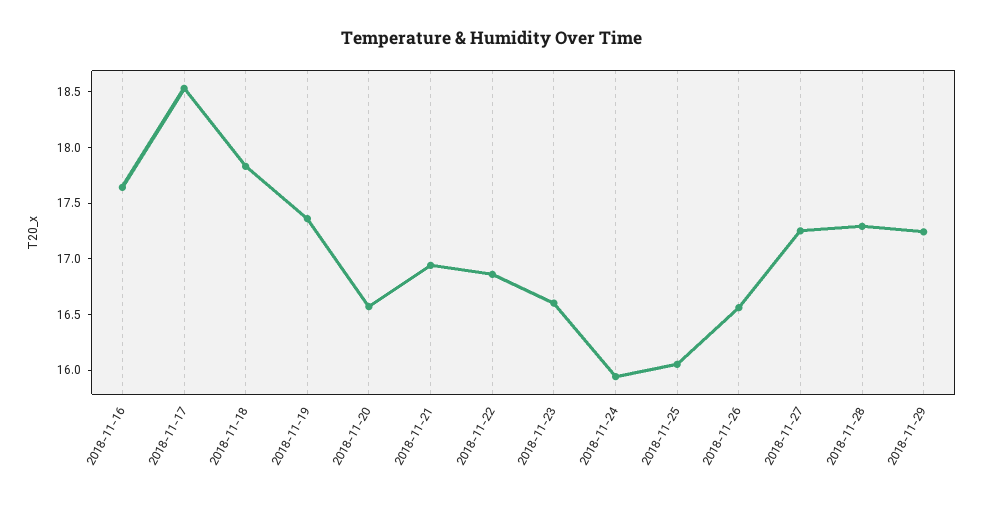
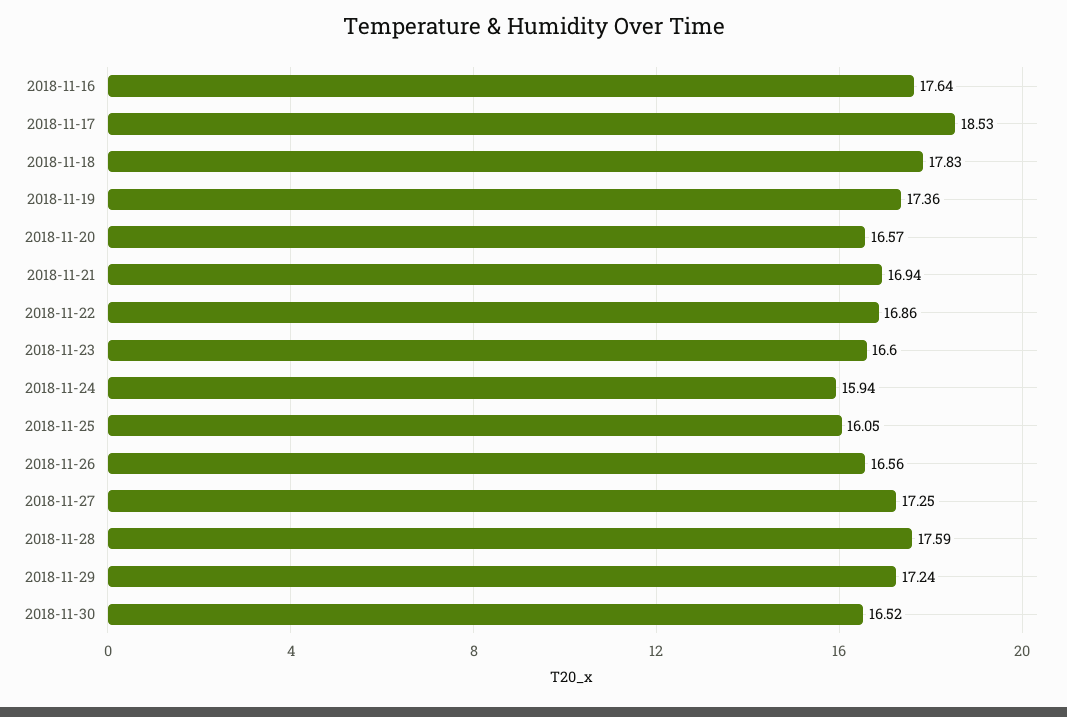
2018-11-28: 17.3 -> 17.59
2018-11-30: none -> 16.52

